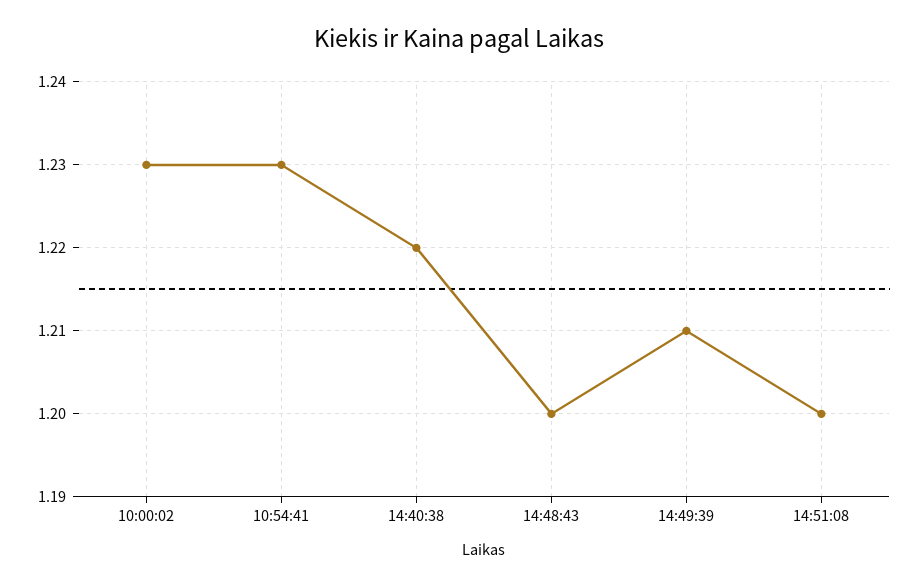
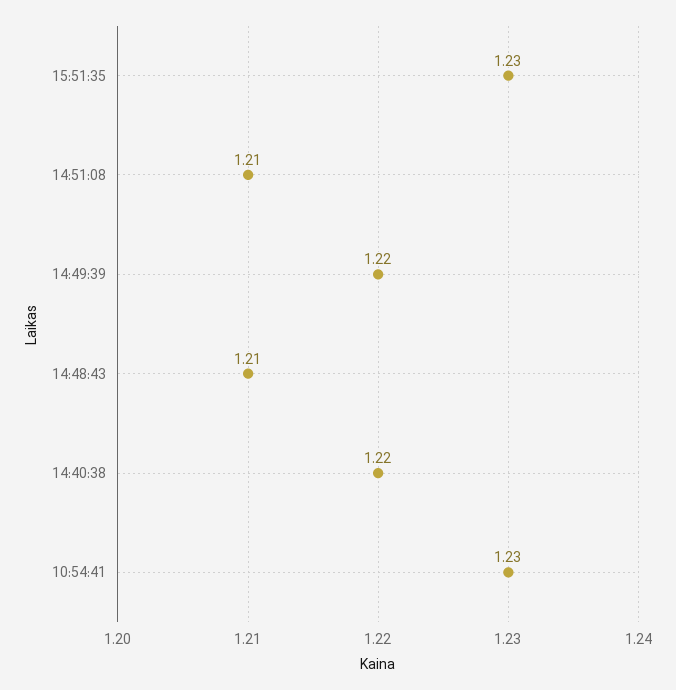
10:00:02: 1.23 -> none
14:48:43: 1.2 -> 1.21
14:49:39: 1.21 -> 1.22
14:51:08: 1.2 -> 1.21
15:51:35: none -> 1.23

